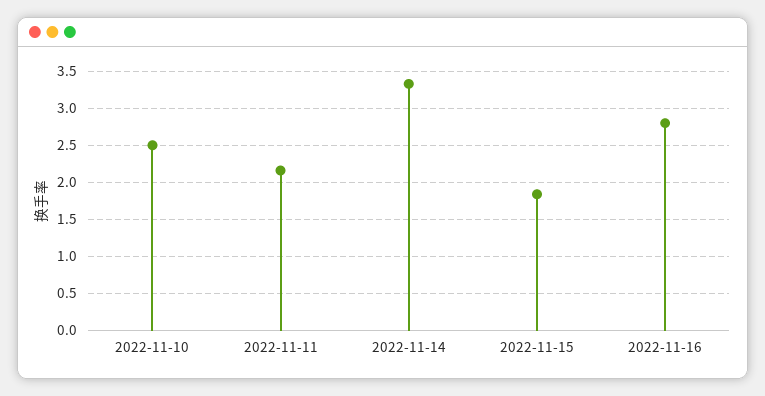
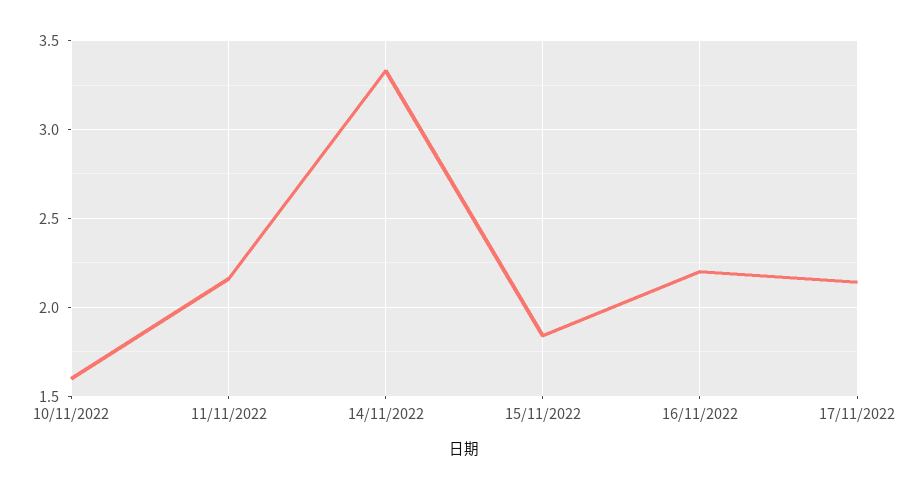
2022-11-10: 2.5 -> 1.6
2022-11-16: 2.8 -> 2.2
17/11/2022: none -> 2.15

